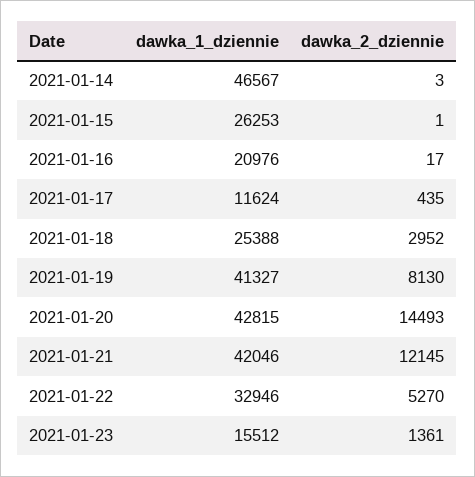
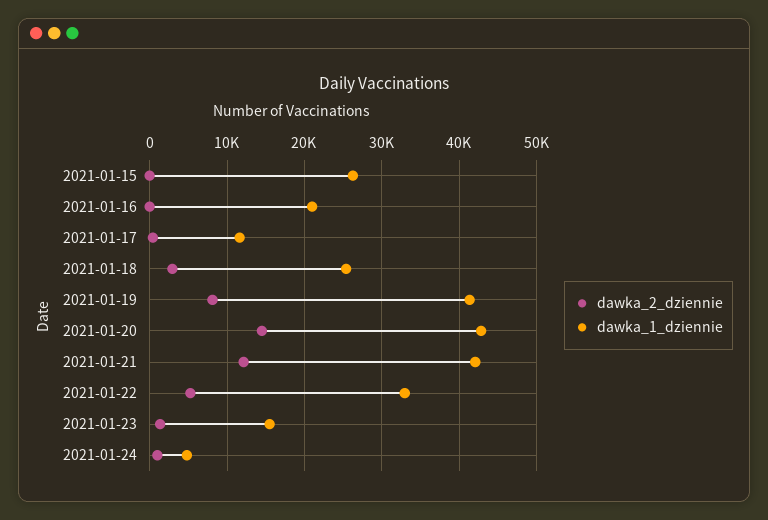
dawka_1_dziennie, 2021-01-14: 46567 -> none
dawka_2_dziennie, 2021-01-14: 3 -> none
dawka_2_dziennie, 2021-01-24: none -> 1000
dawka_1_dziennie, 2021-01-24: none -> 5000

